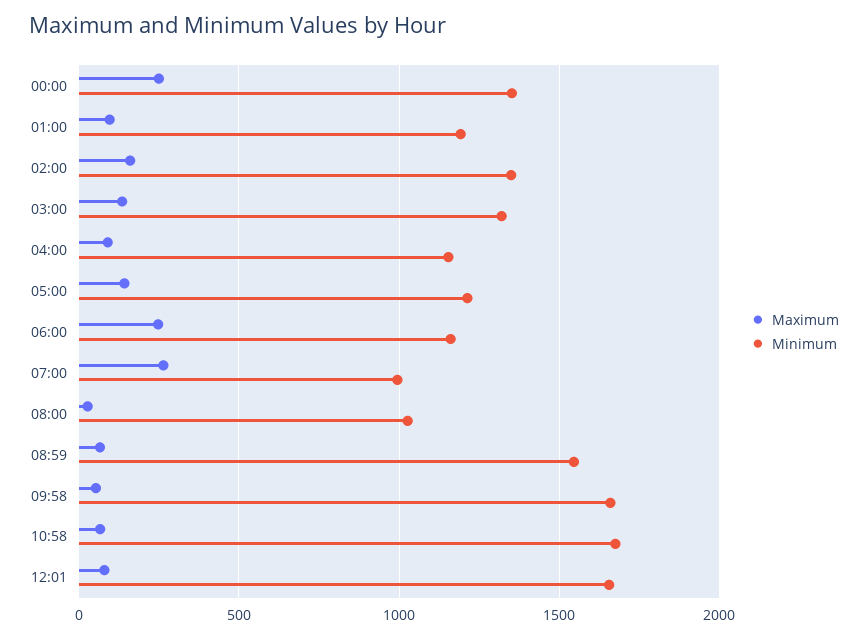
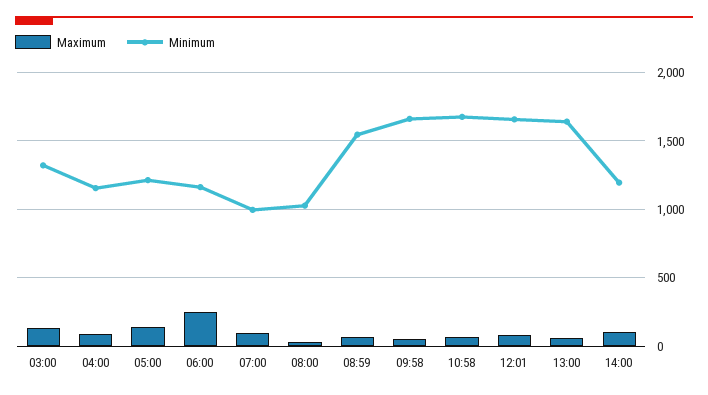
Maximum, 00:00: 250 -> none
Minimum, 00:00: 1350 -> none
Maximum, 01:00: 100 -> none
Minimum, 01:00: 1200 -> none
Maximum, 02:00: 150 -> none
Minimum, 02:00: 1350 -> none
Maximum, 07:00: 250 -> 100
Maximum, 13:00: none -> 50
Minimum, 13:00: none -> 1650
Maximum, 14:00: none -> 100
Minimum, 14:00: none -> 1200

